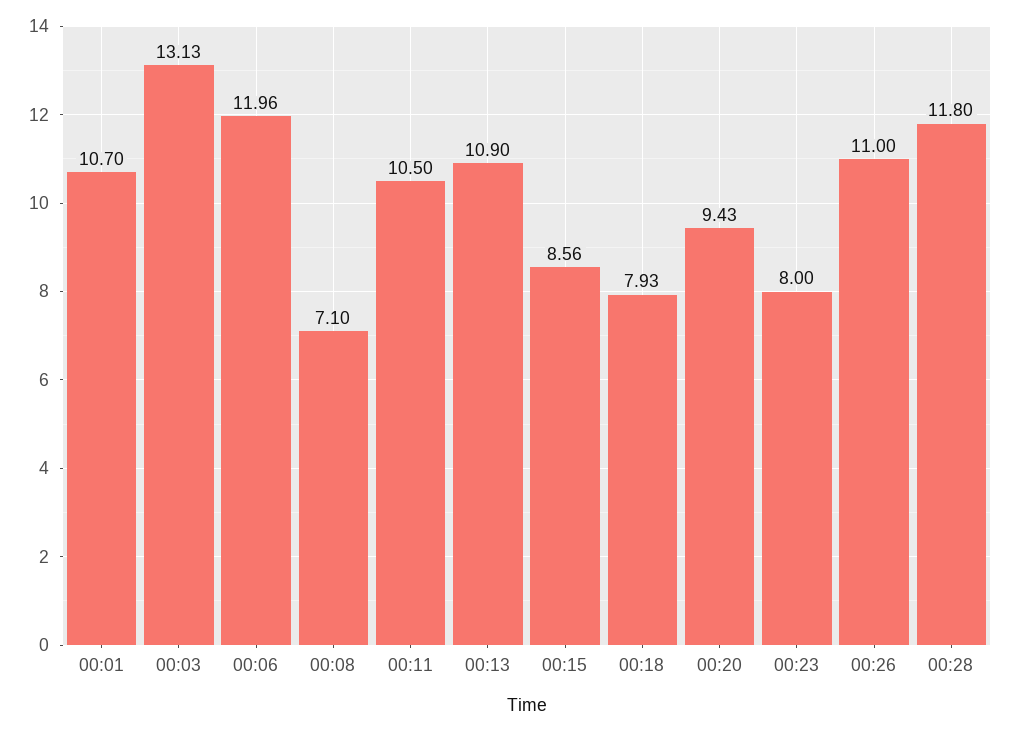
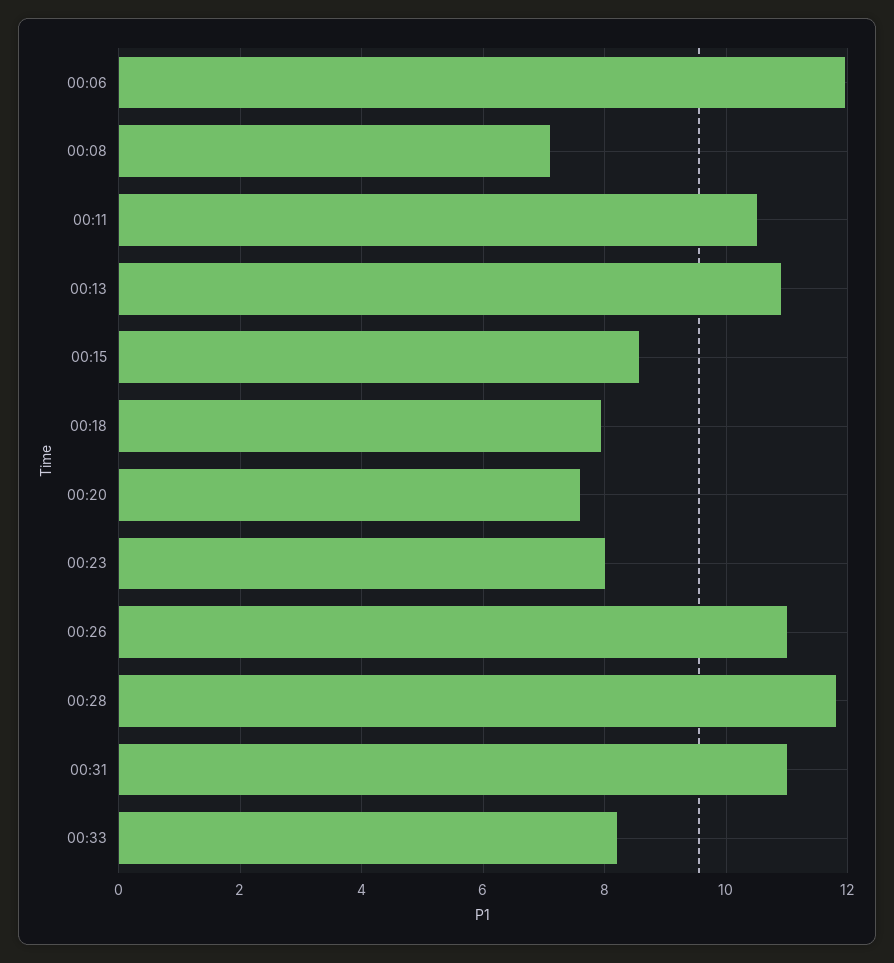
00:01: 10.7 -> none
00:03: 13.13 -> none
00:20: 9.43 -> 7.6
00:31: none -> 11
00:33: none -> 8.2

